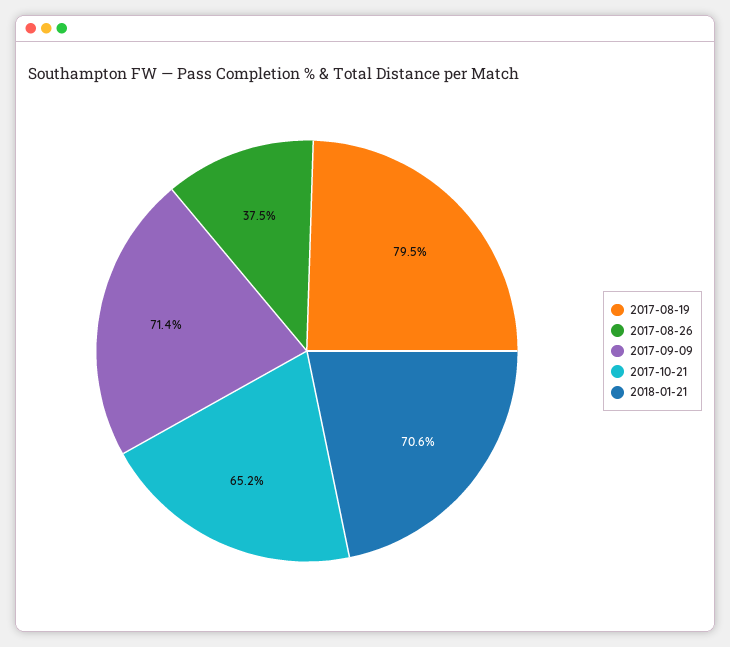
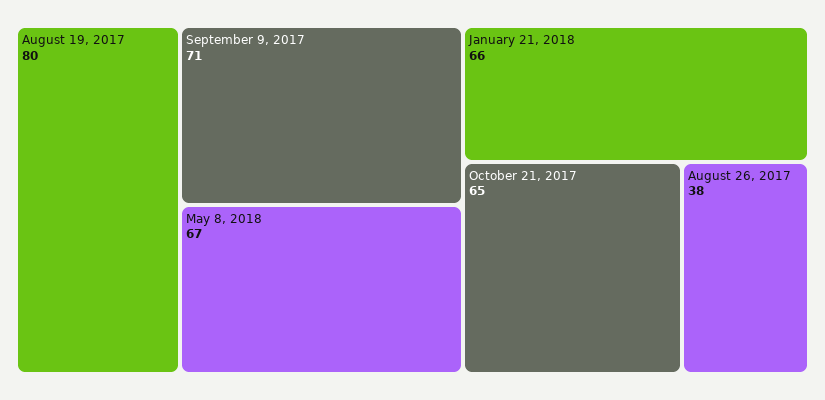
2018-01-21: 70.6 -> 66
May 8, 2018: none -> 67

